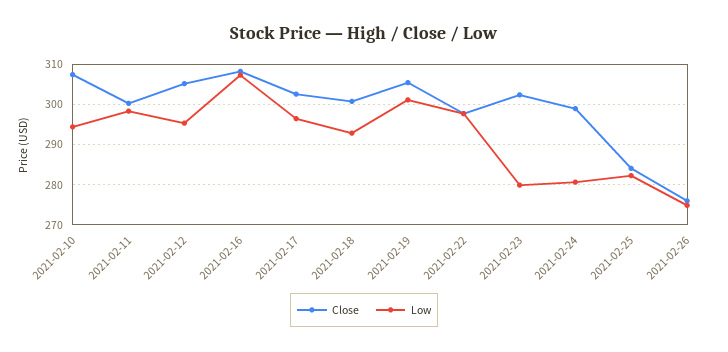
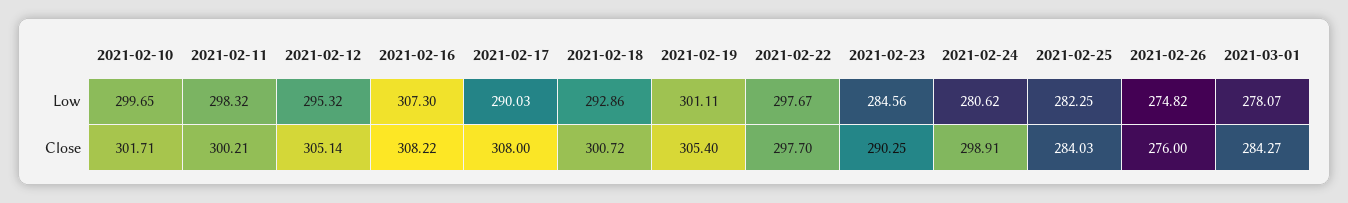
Close, 2021-02-10: 308 -> 301.71
Low, 2021-02-10: 294 -> 299.65
Close, 2021-02-17: 302 -> 308
Low, 2021-02-17: 296 -> 290.03
Close, 2021-02-23: 302 -> 290.25
Low, 2021-02-23: 280 -> 284.56
Low, 2021-03-01: none -> 278.07
Close, 2021-03-01: none -> 284.27

